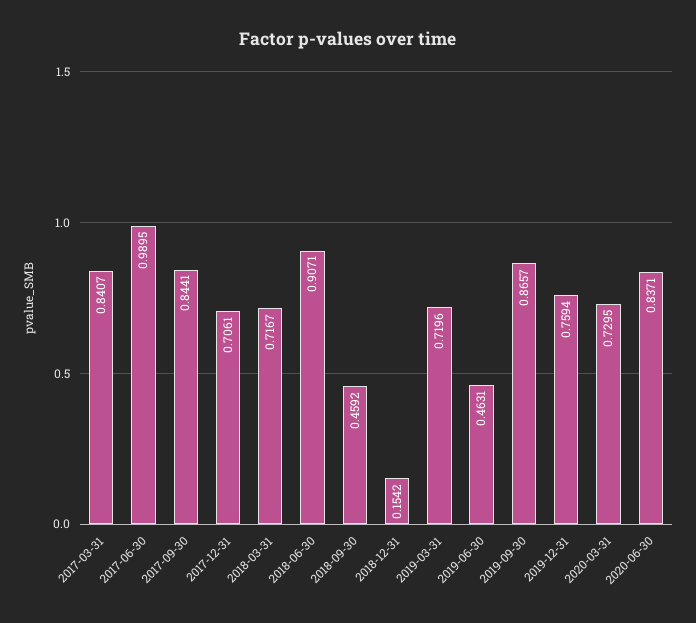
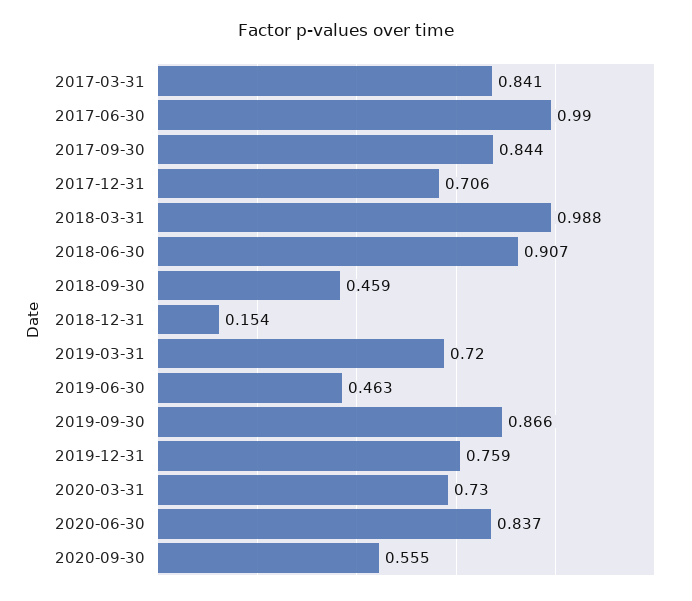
2018-03-31: 0.7167 -> 0.988
2020-09-30: none -> 0.555

